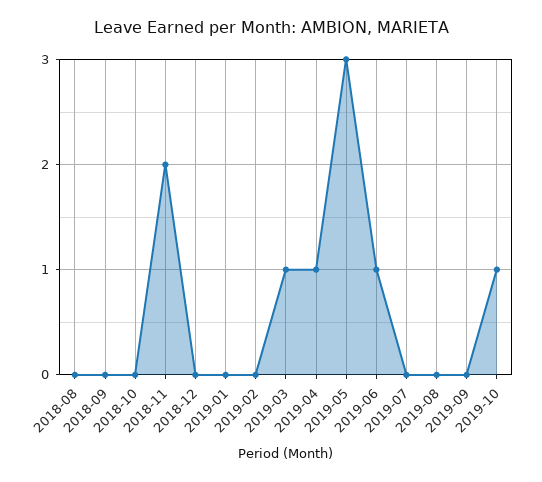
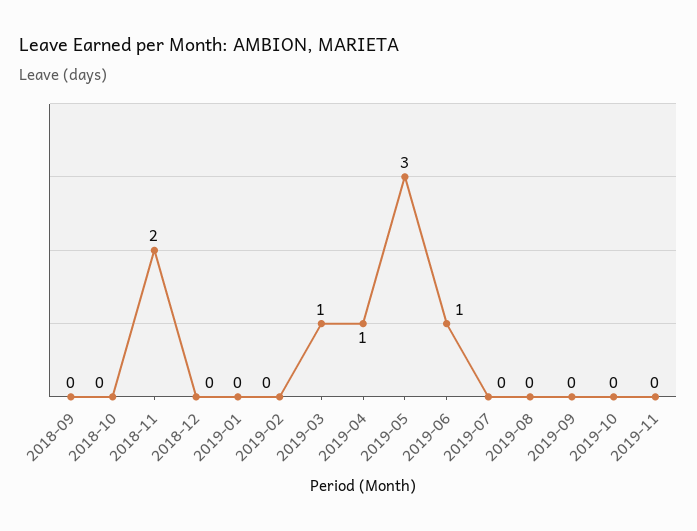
2018-08: 0 -> none
2019-10: 1 -> 0
2019-11: none -> 0

